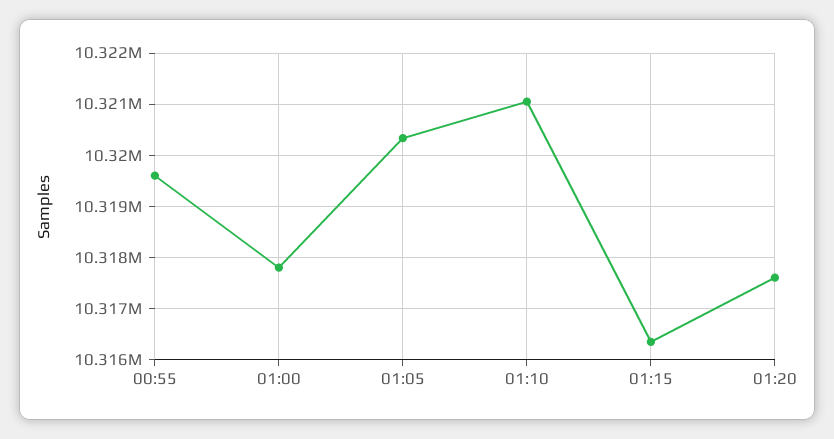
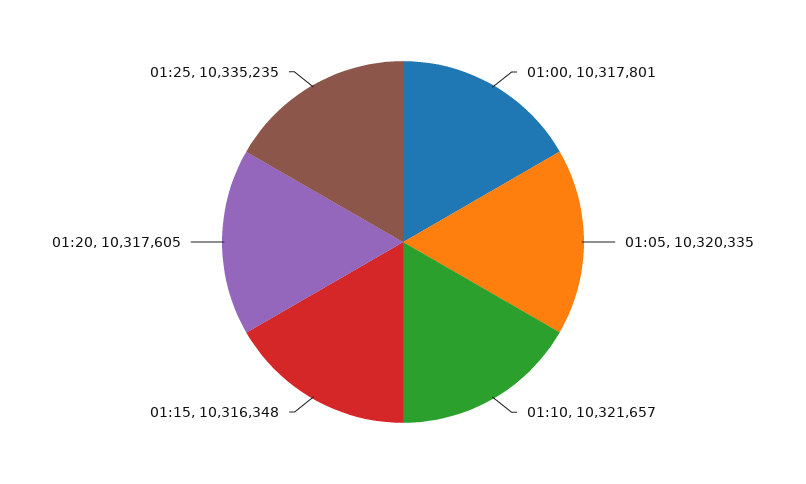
00:55: 10319600 -> none
01:10: 10321000 -> 10321657
01:25: none -> 10335235

